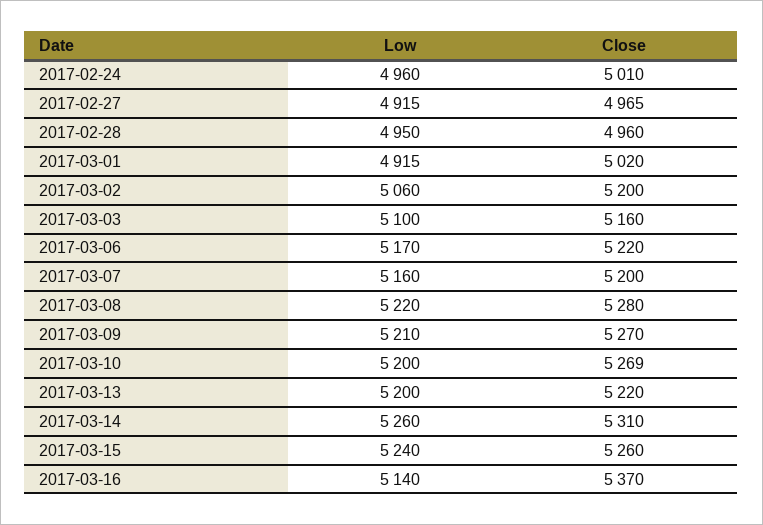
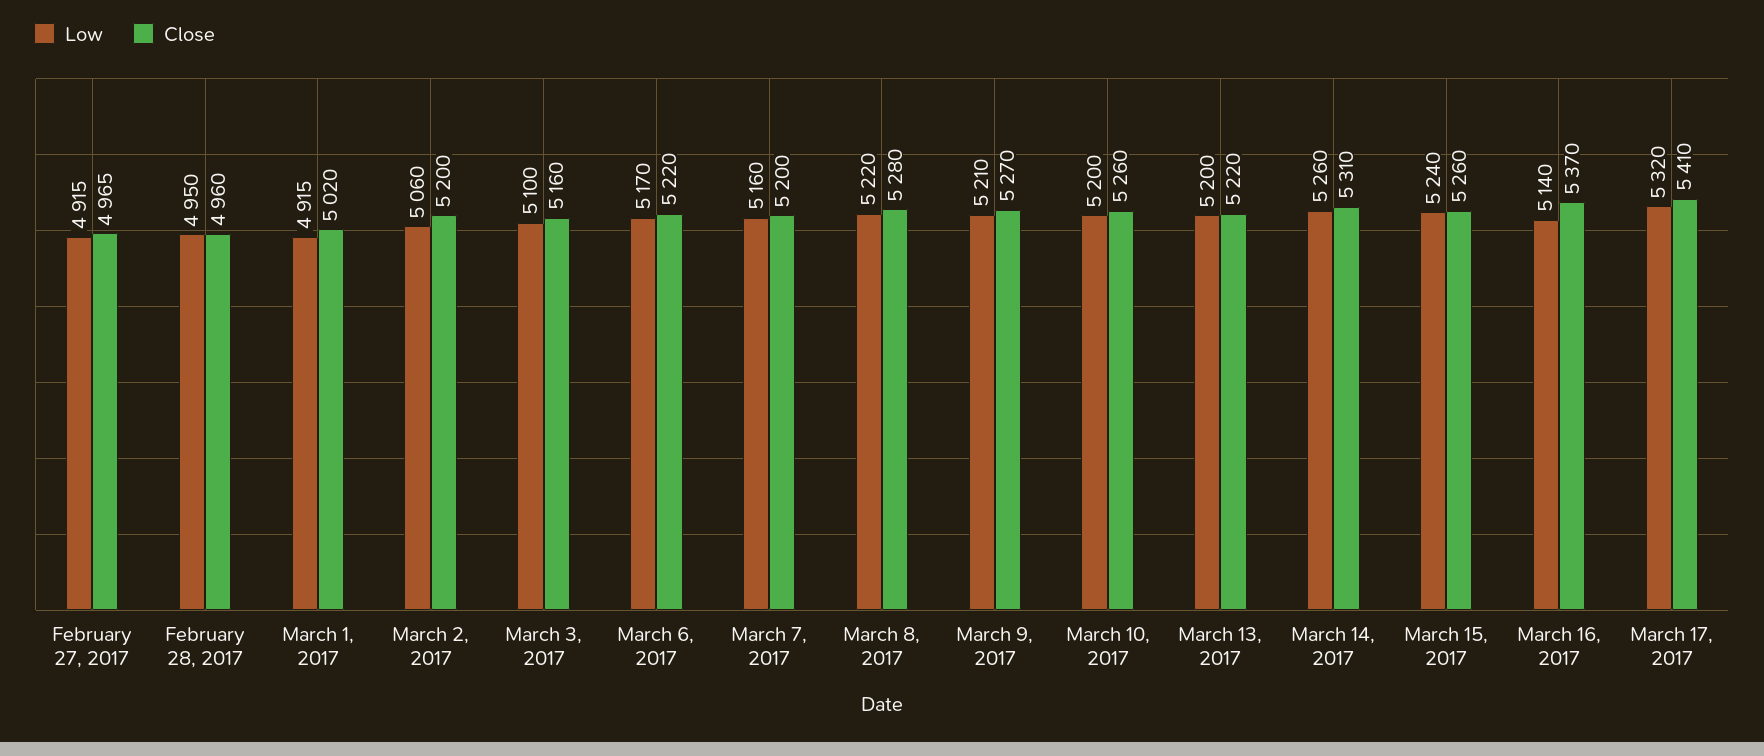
Low, 2017-02-24: 4960 -> none
Close, 2017-02-24: 5010 -> none
Close, 2017-03-10: 5269 -> 5260
Low, March 17, 2017: none -> 5320
Close, March 17, 2017: none -> 5410

